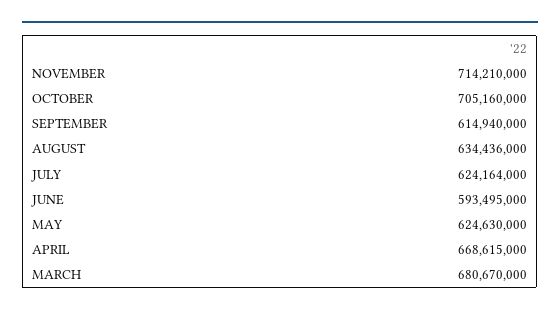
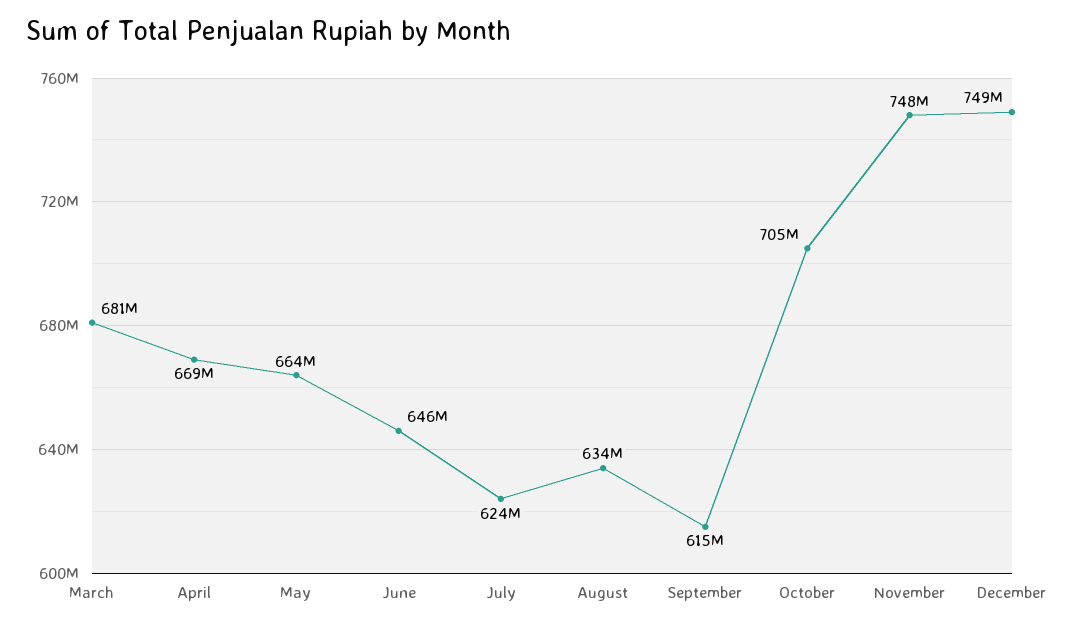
NOVEMBER: 714210000 -> 748000000
JUNE: 593495000 -> 646000000
MAY: 624630000 -> 664000000
December: none -> 749000000

